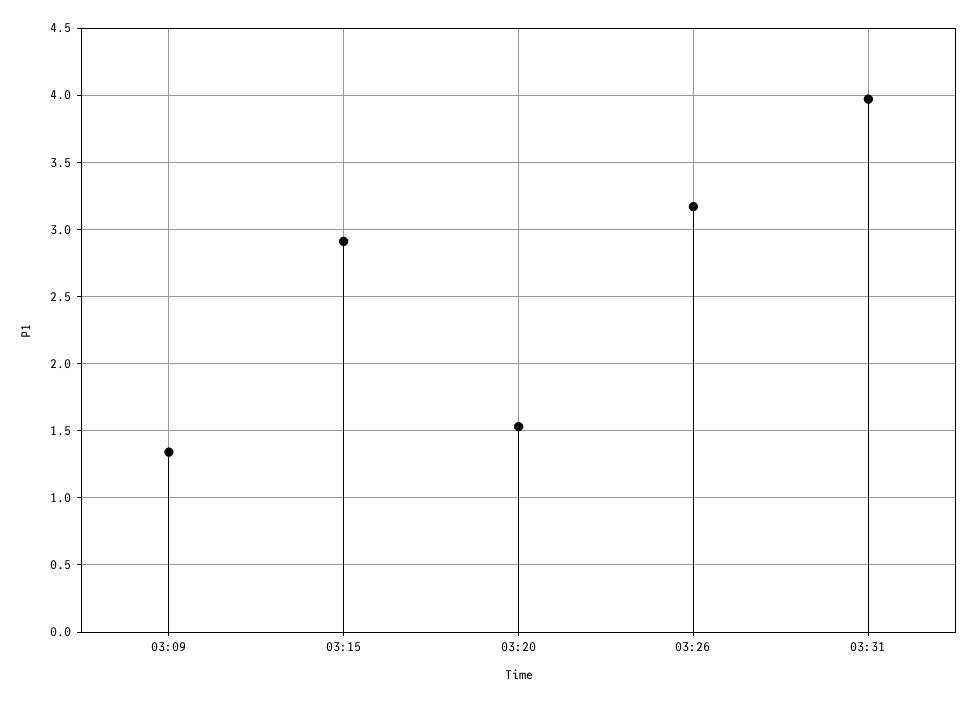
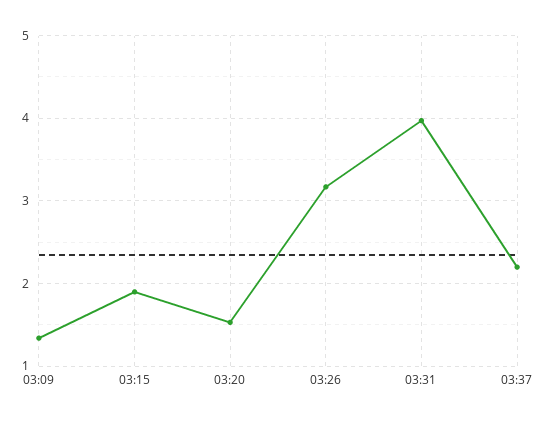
03:15: 2.9 -> 1.9
03:37: none -> 2.2

